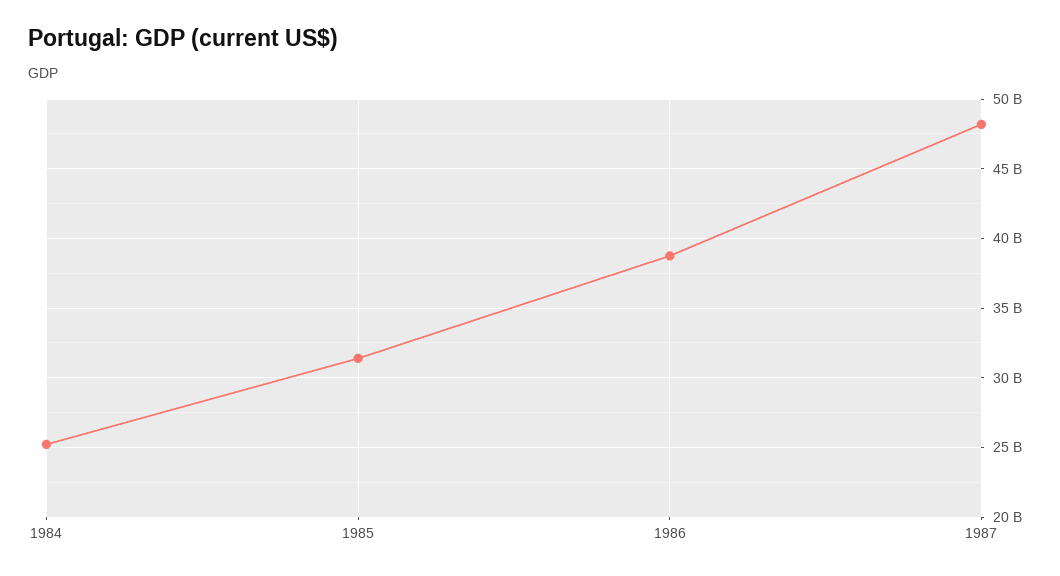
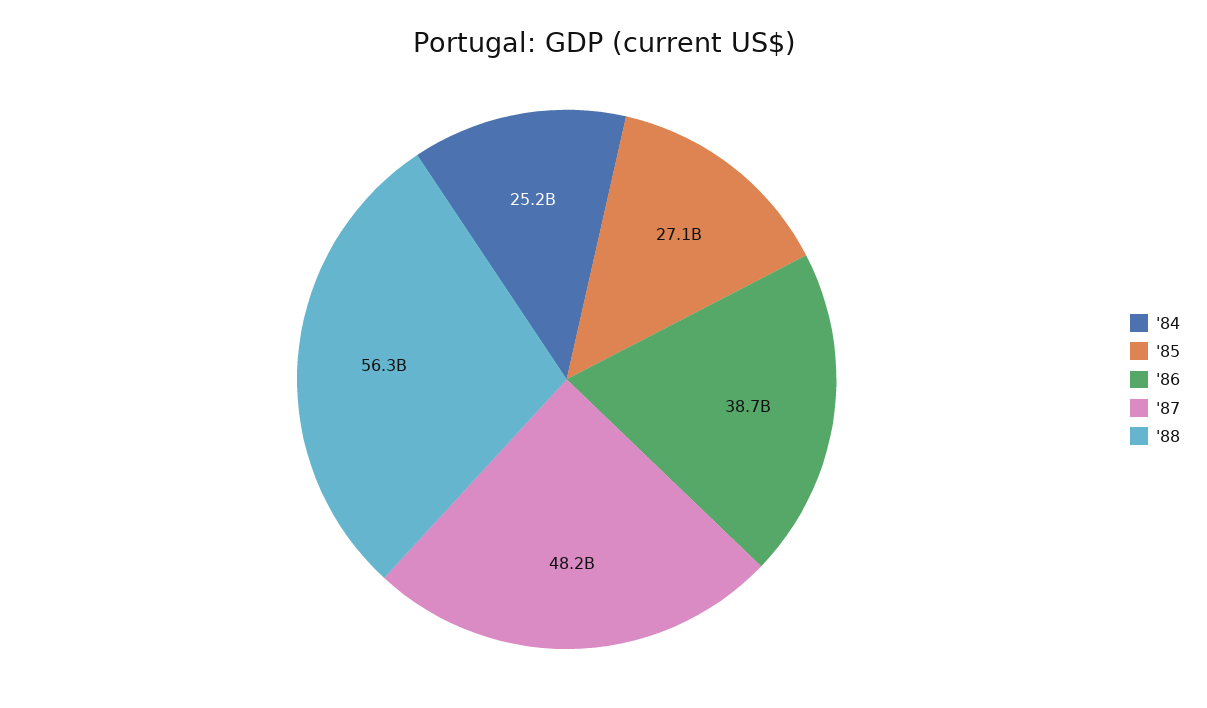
1985: 31500000000 -> 27100000000
'88: none -> 56300000000

